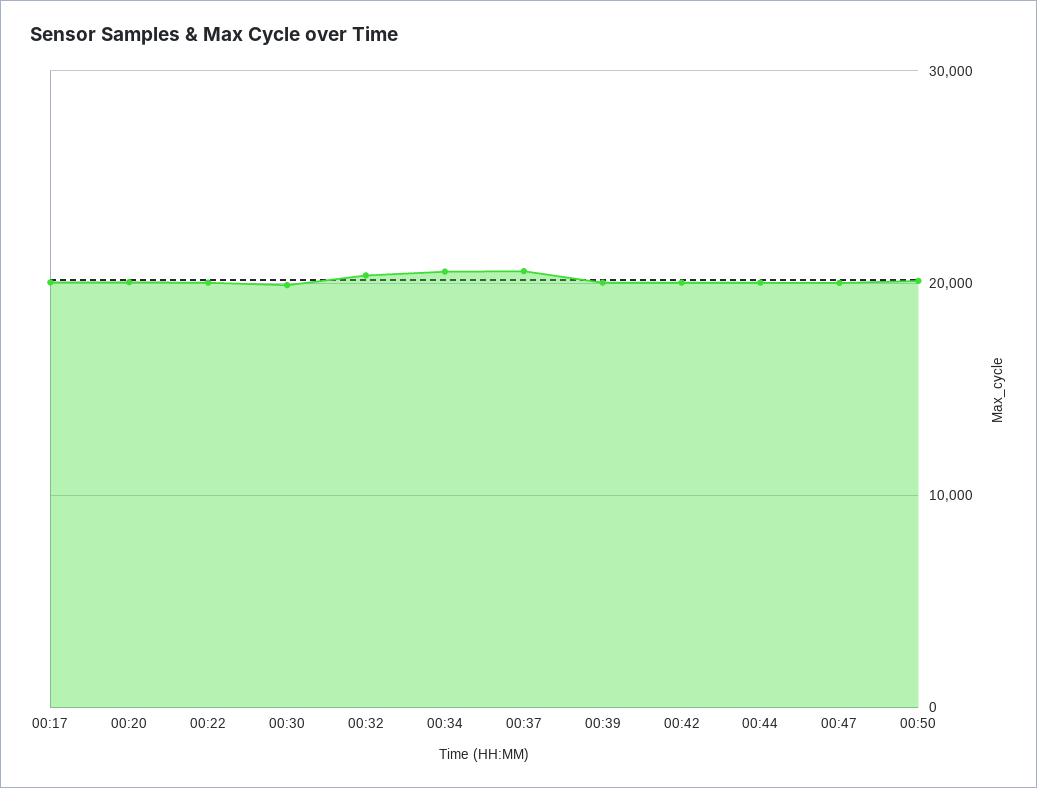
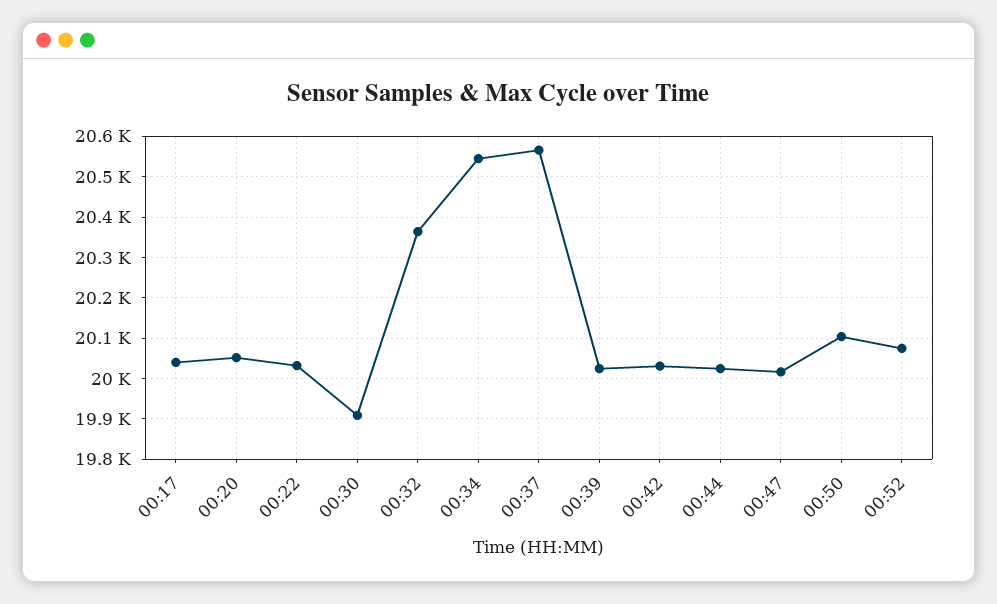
00:52: none -> 20080

